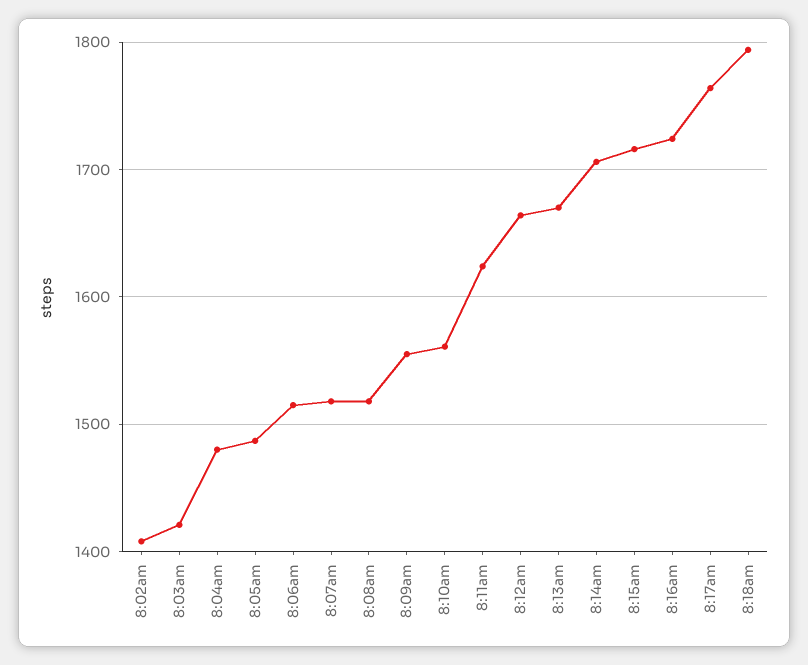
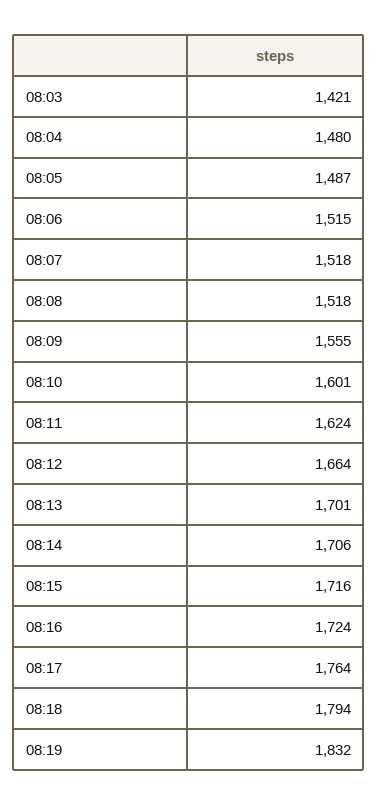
8:02am: 1410 -> none
8:10am: 1560 -> 1601
8:13am: 1670 -> 1701
08:19: none -> 1832

